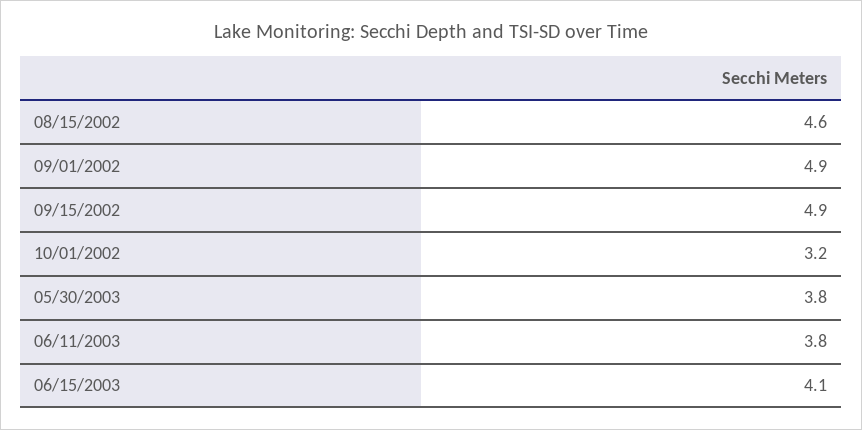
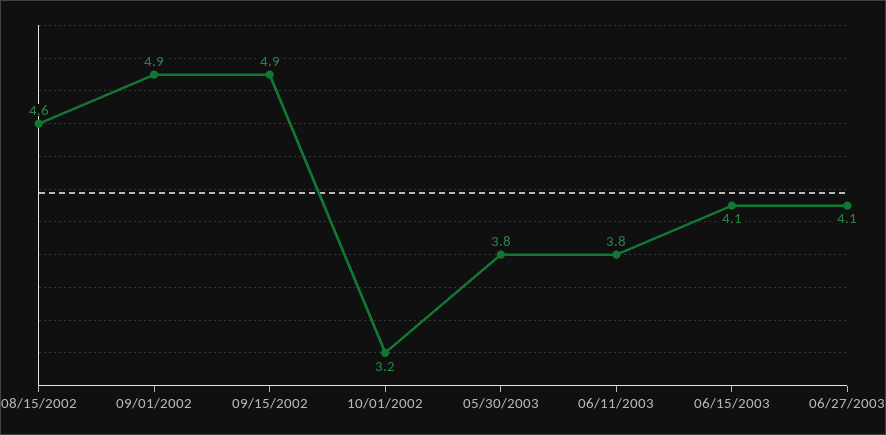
06/27/2003: none -> 4.1

